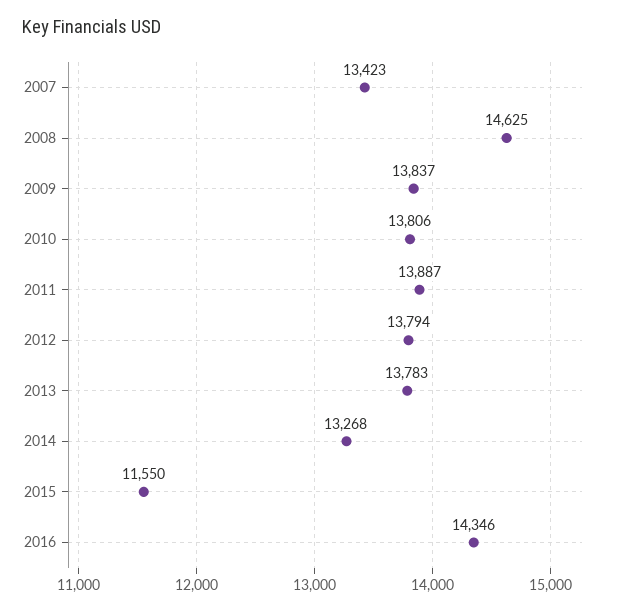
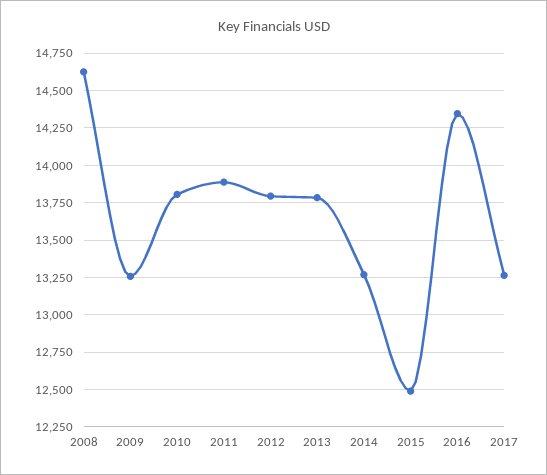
2007: 13423 -> none
2009: 13837 -> 13250
2015: 11550 -> 12500
2017: none -> 13250

